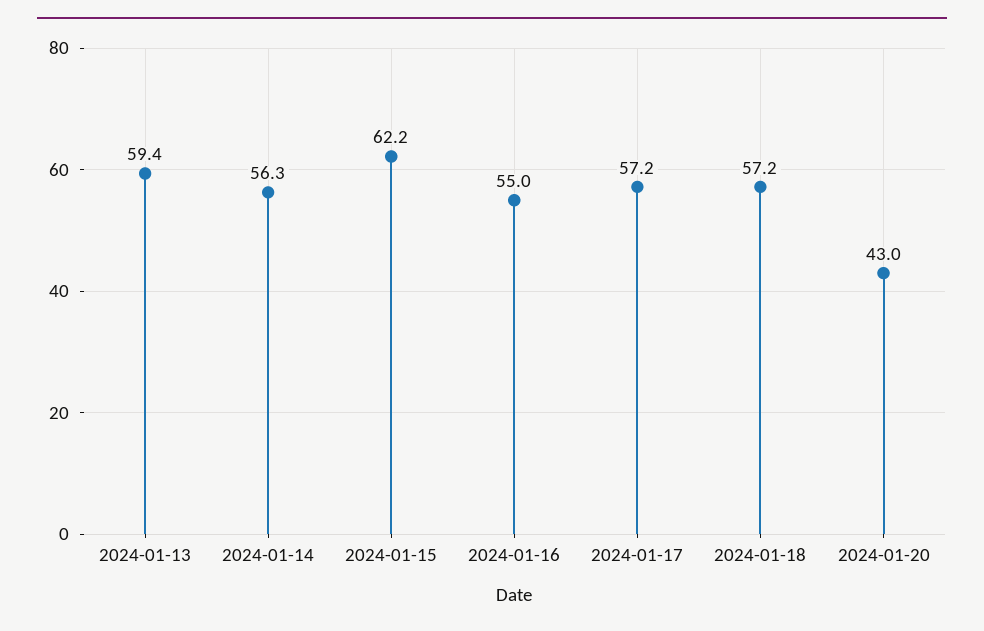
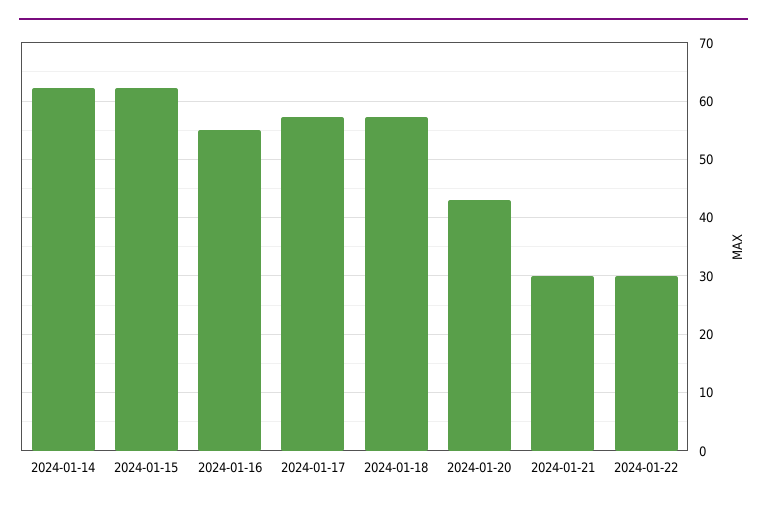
2024-01-13: 59.4 -> none
2024-01-14: 56.3 -> 62
2024-01-21: none -> 30
2024-01-22: none -> 30

